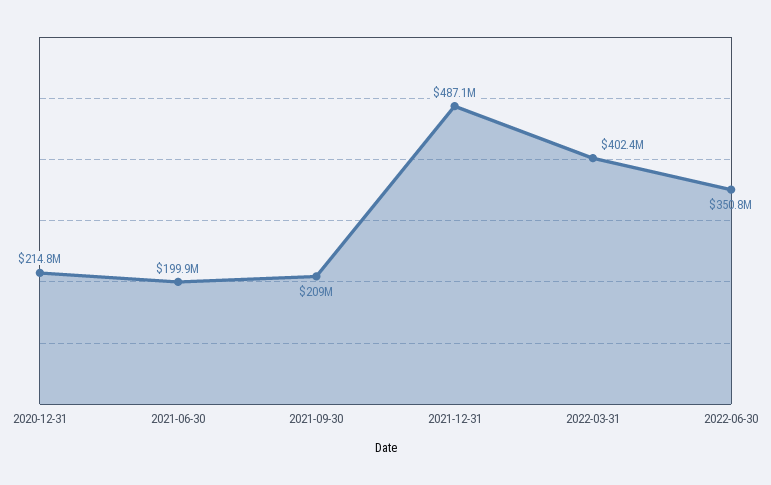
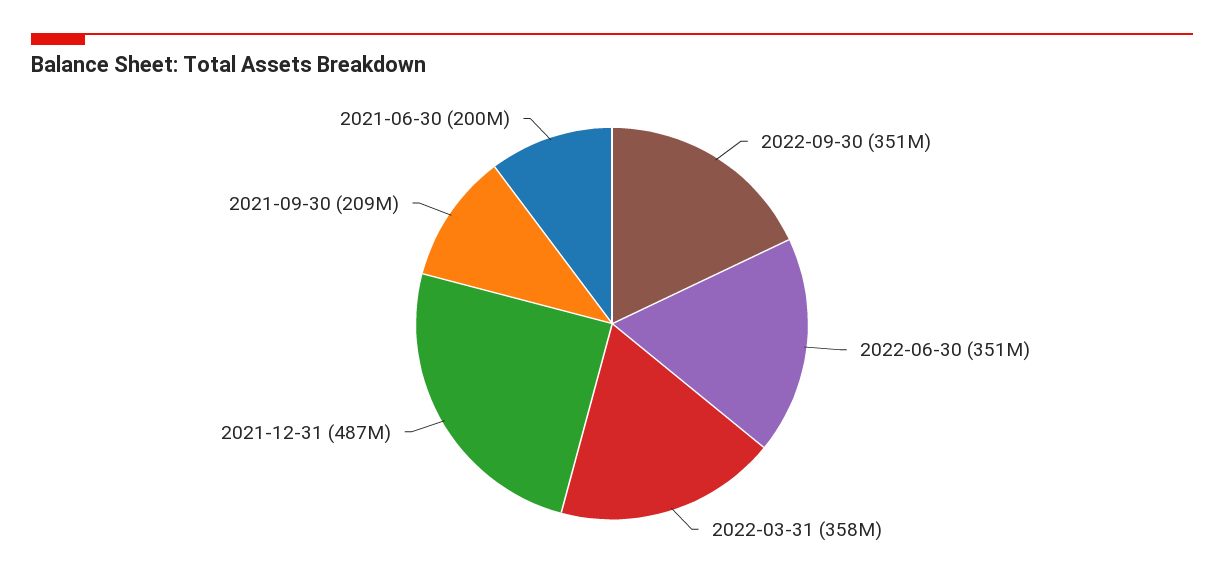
2020-12-31: 214800000 -> none
2022-03-31: 402400000 -> 358000000
2022-09-30: none -> 351000000

